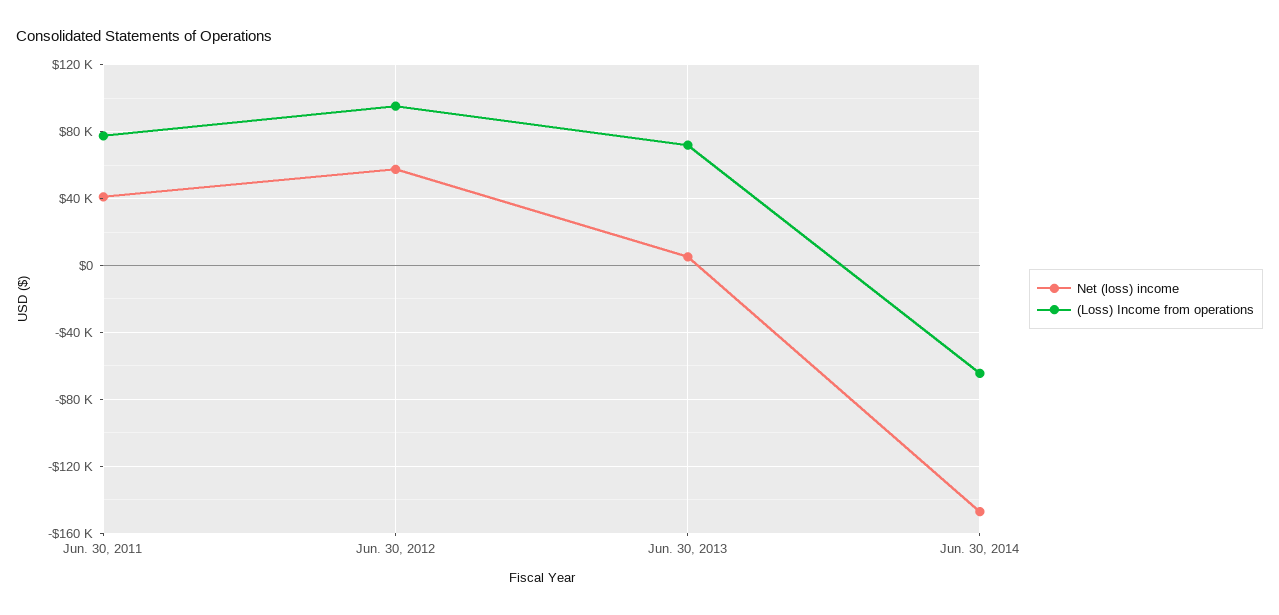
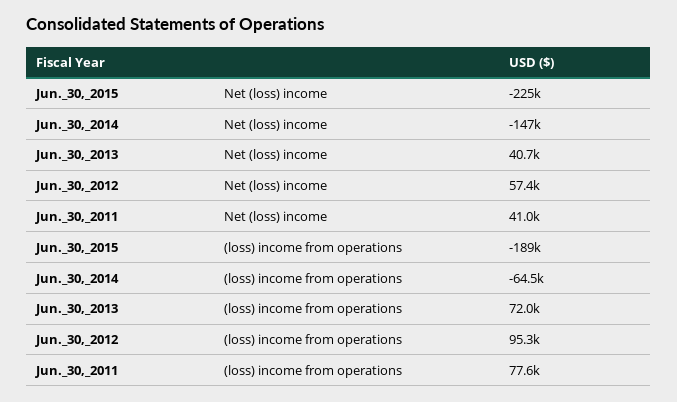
Net (loss) income, Jun. 30, 2013: 5000 -> 40700
Net (loss) income, Jun._30,_2015: none -> -225000
(Loss) Income from operations, Jun._30,_2015: none -> -189000

